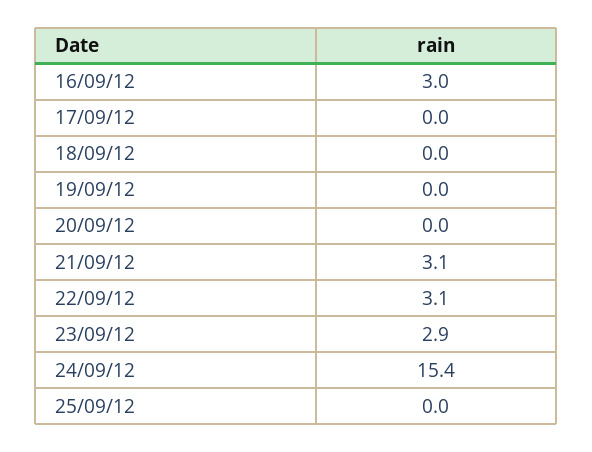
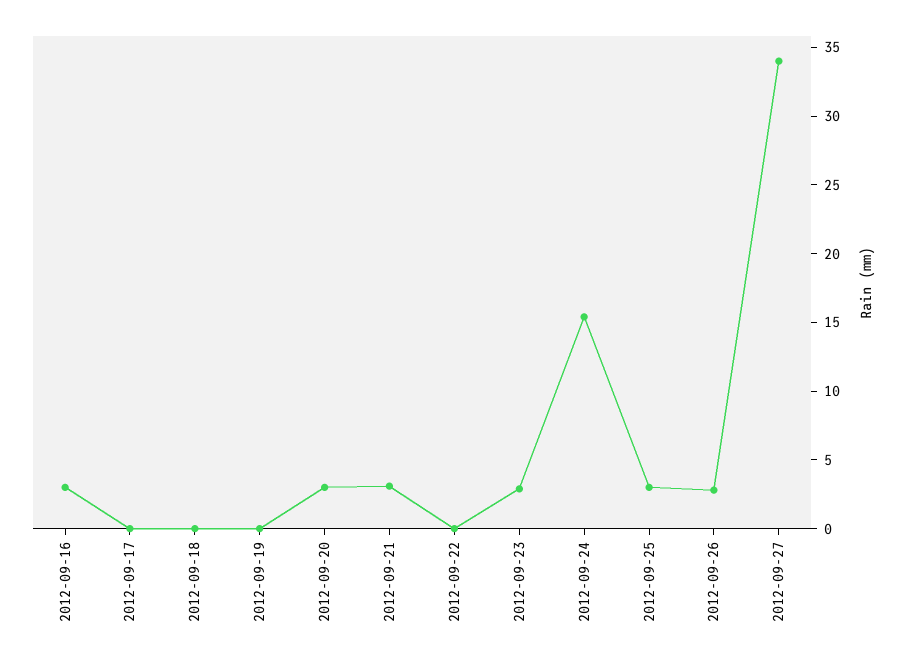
20/09/12: 0 -> 3
22/09/12: 3.1 -> 0
25/09/12: 0 -> 3
2012-09-26: none -> 3
2012-09-27: none -> 34

